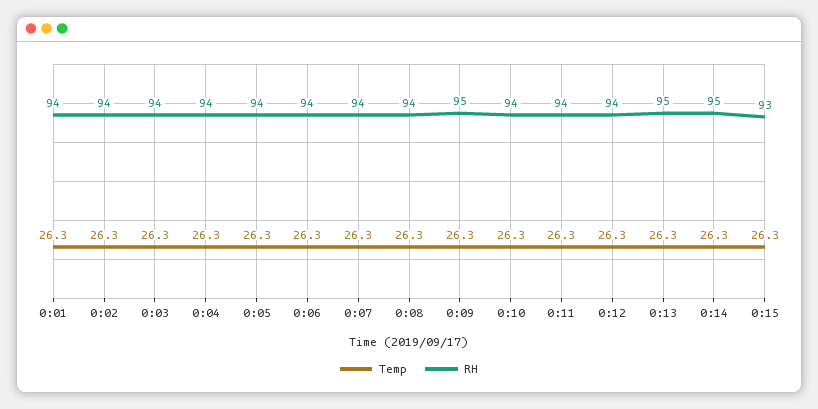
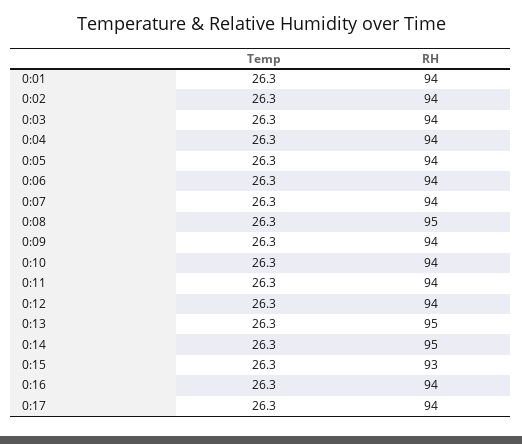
RH, 0:08: 94 -> 95
RH, 0:09: 95 -> 94
Temp, 0:16: none -> 26.3
RH, 0:16: none -> 94
Temp, 0:17: none -> 26.3
RH, 0:17: none -> 94

